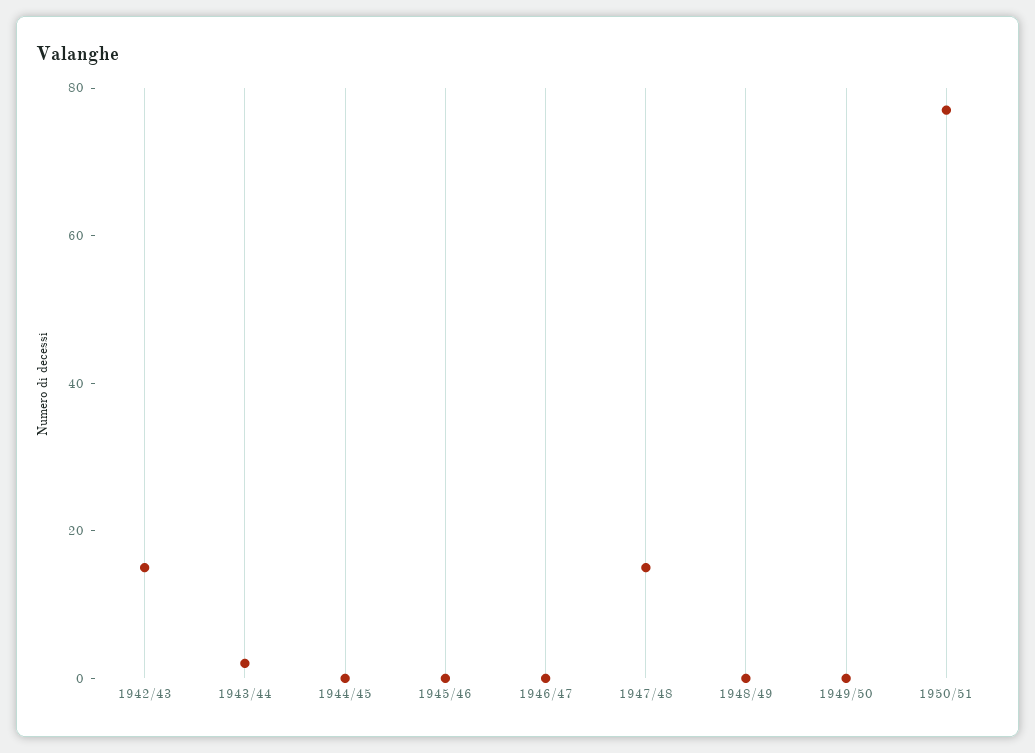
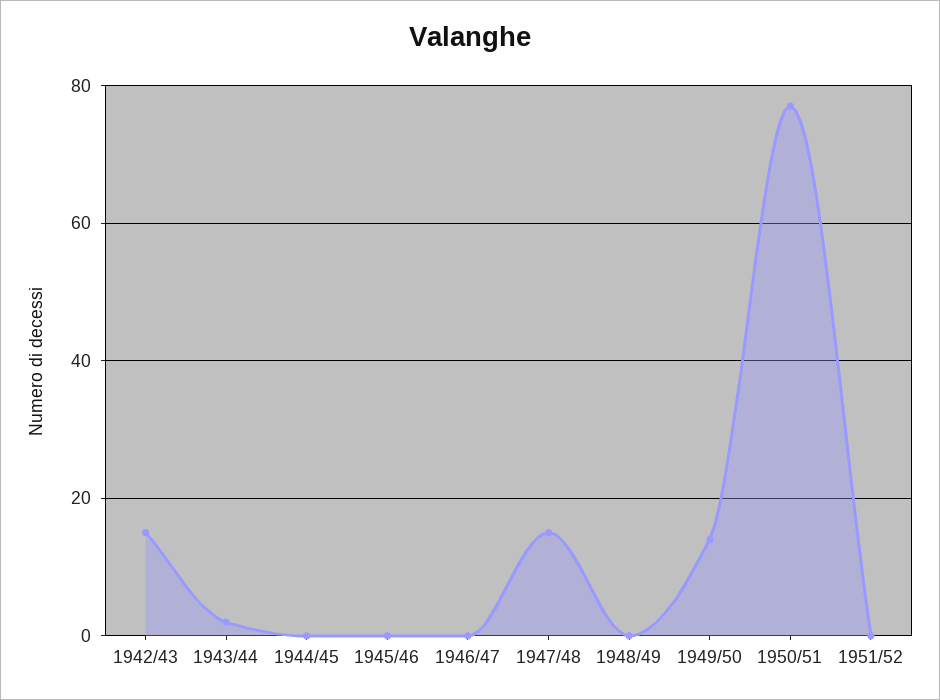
1949/50: 0 -> 15
1951/52: none -> 0

